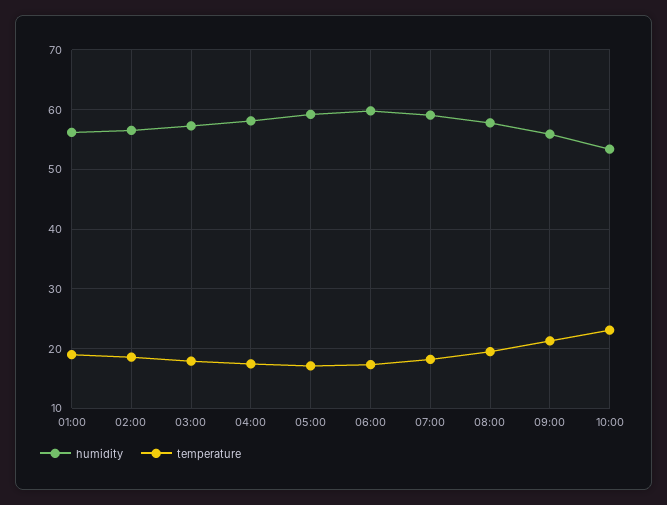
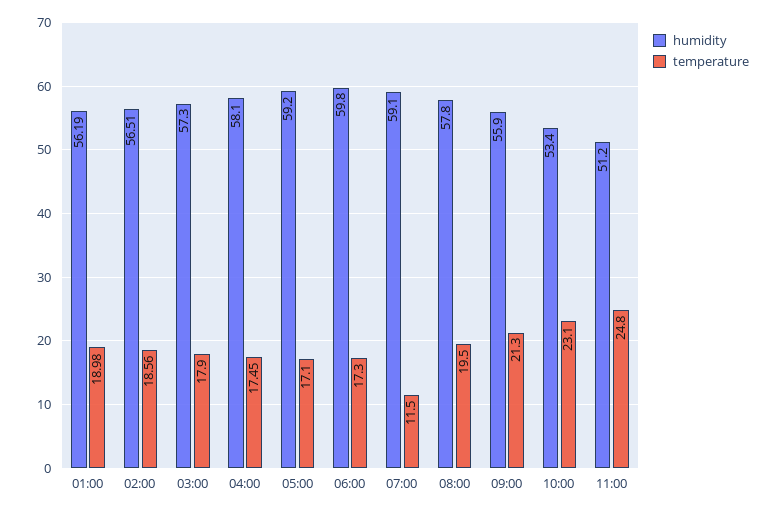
temperature, 07:00: 18 -> 11.5
humidity, 11:00: none -> 51.2
temperature, 11:00: none -> 24.8

